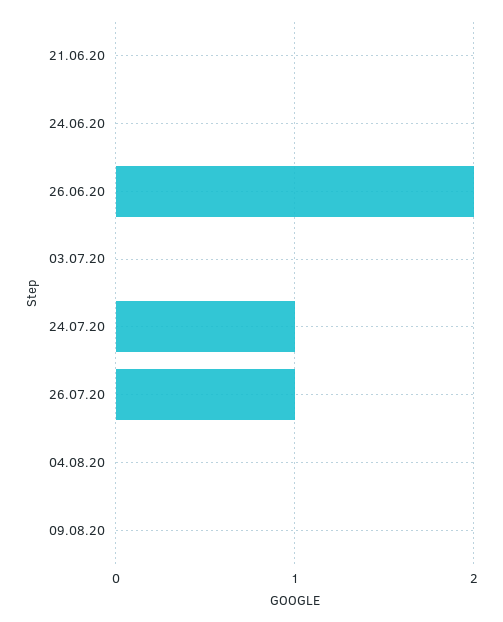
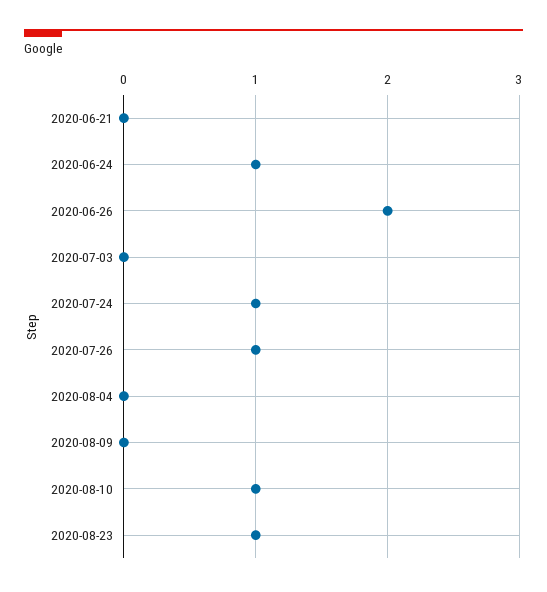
24.06.20: 0 -> 1
2020-08-10: none -> 1
2020-08-23: none -> 1

